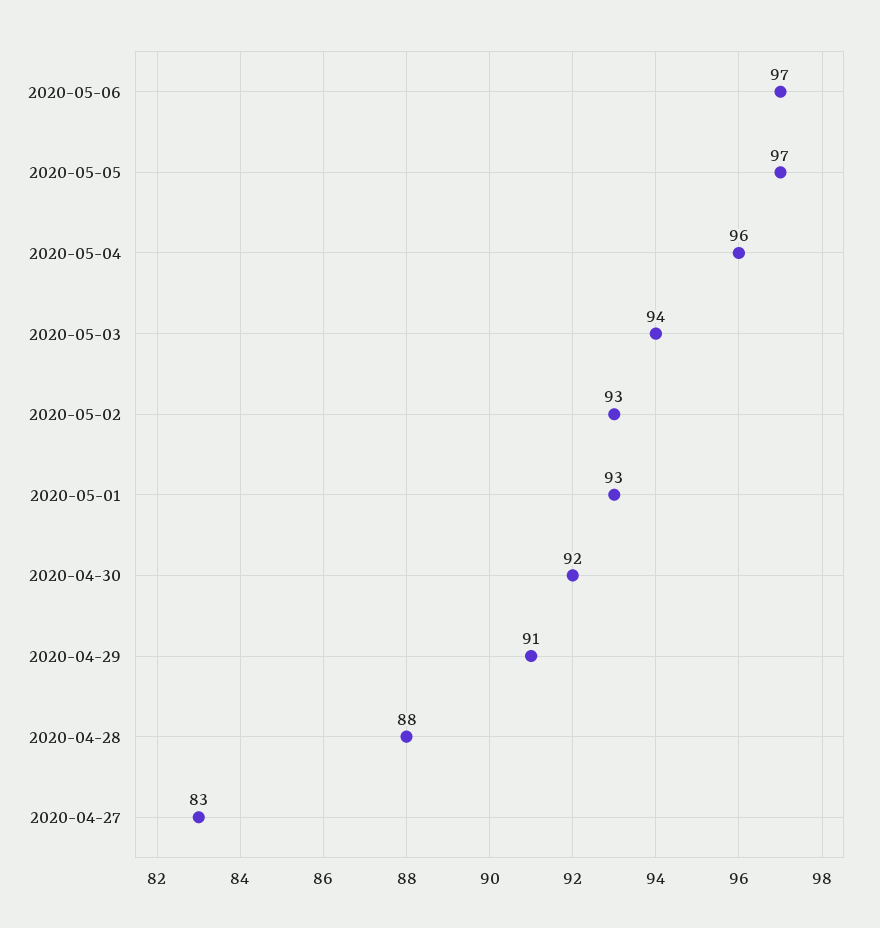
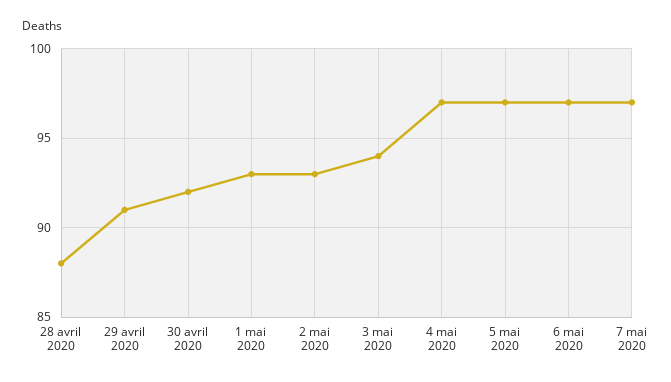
2020-05-04: 96 -> 97
2020-04-27: 83 -> none
7 mai 2020: none -> 97

